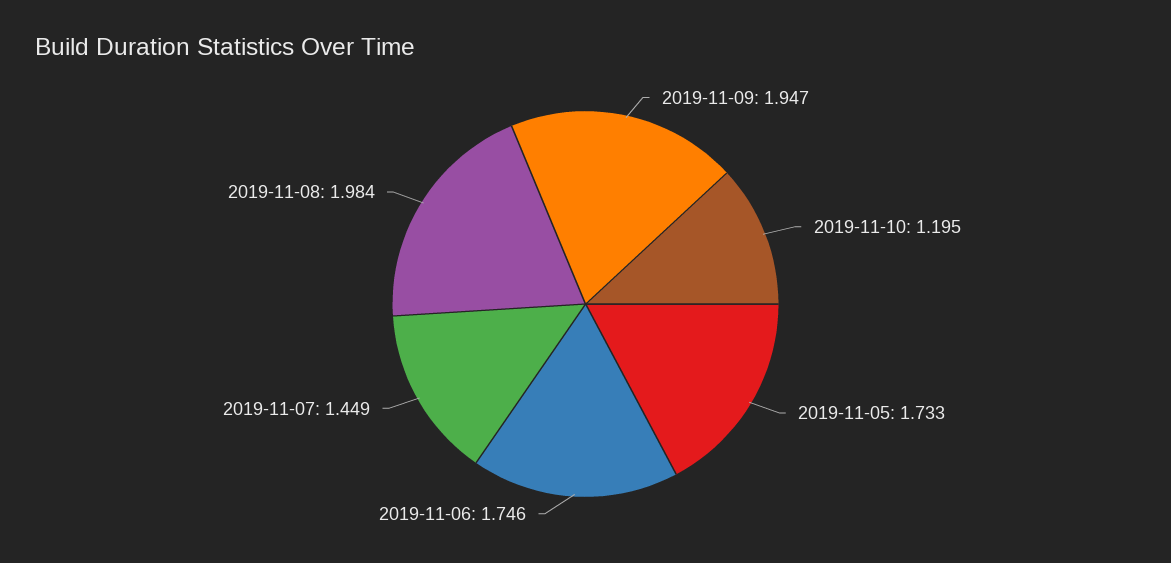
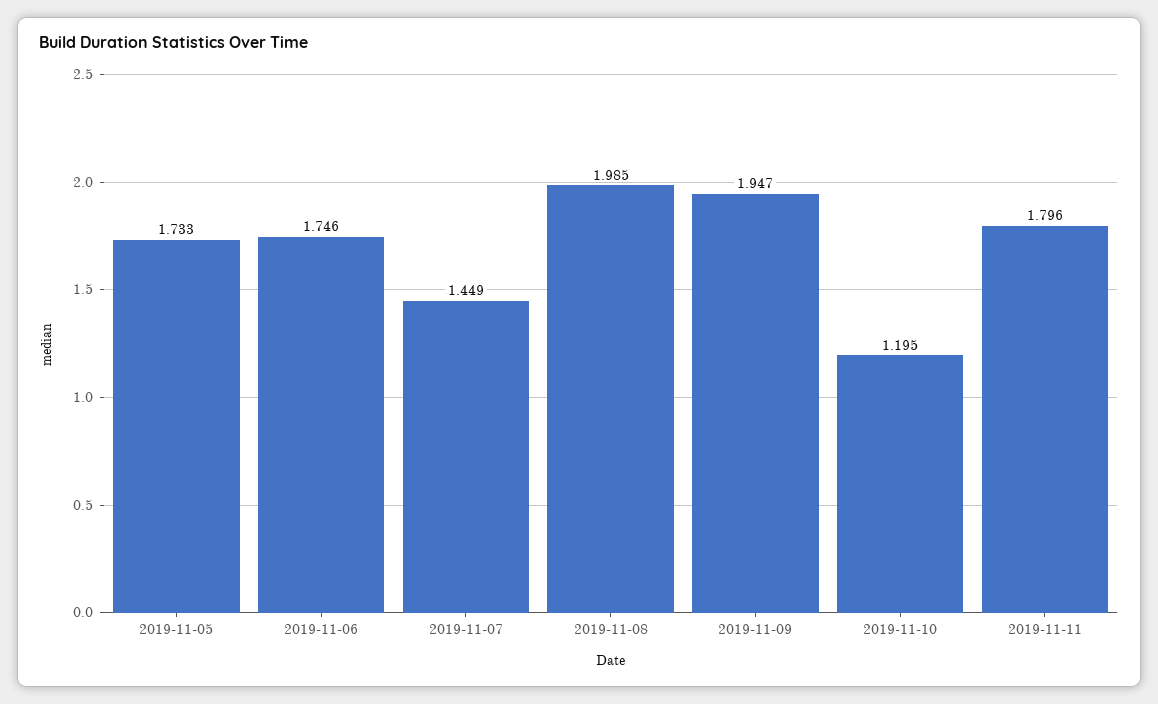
2019-11-08: 1.984 -> 1.985
2019-11-11: none -> 1.796

